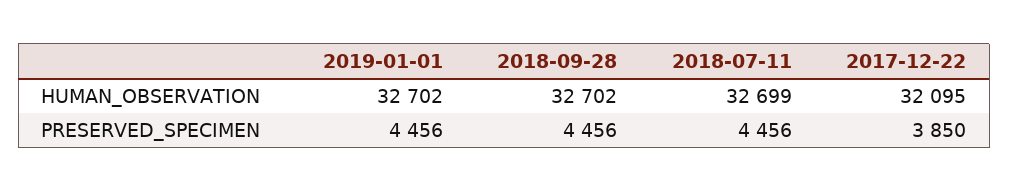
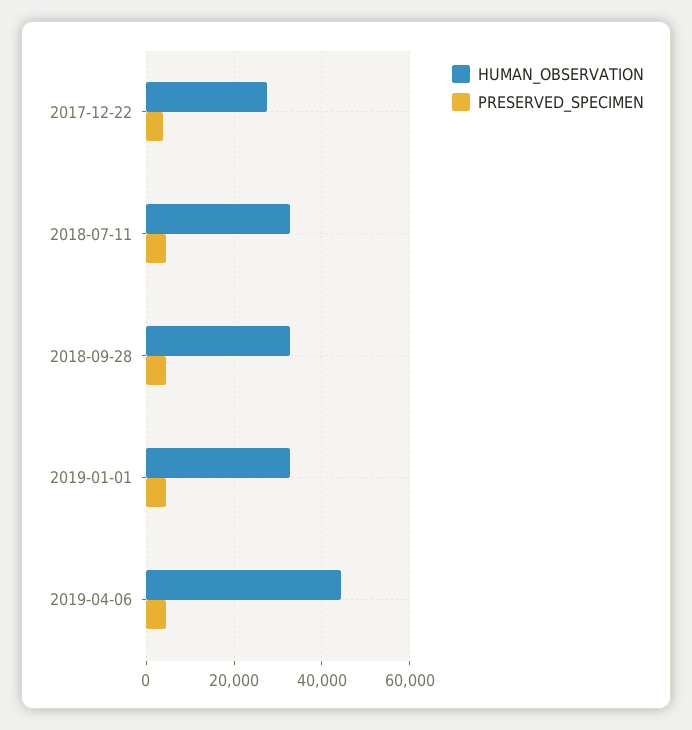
HUMAN_OBSERVATION, 2017-12-22: 32095 -> 28000
HUMAN_OBSERVATION, 2019-04-06: none -> 44000
PRESERVED_SPECIMEN, 2019-04-06: none -> 4000

